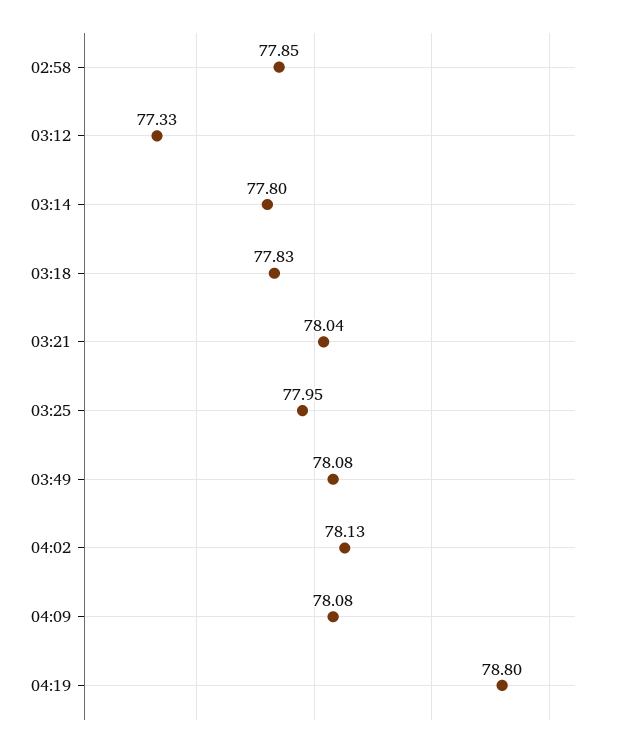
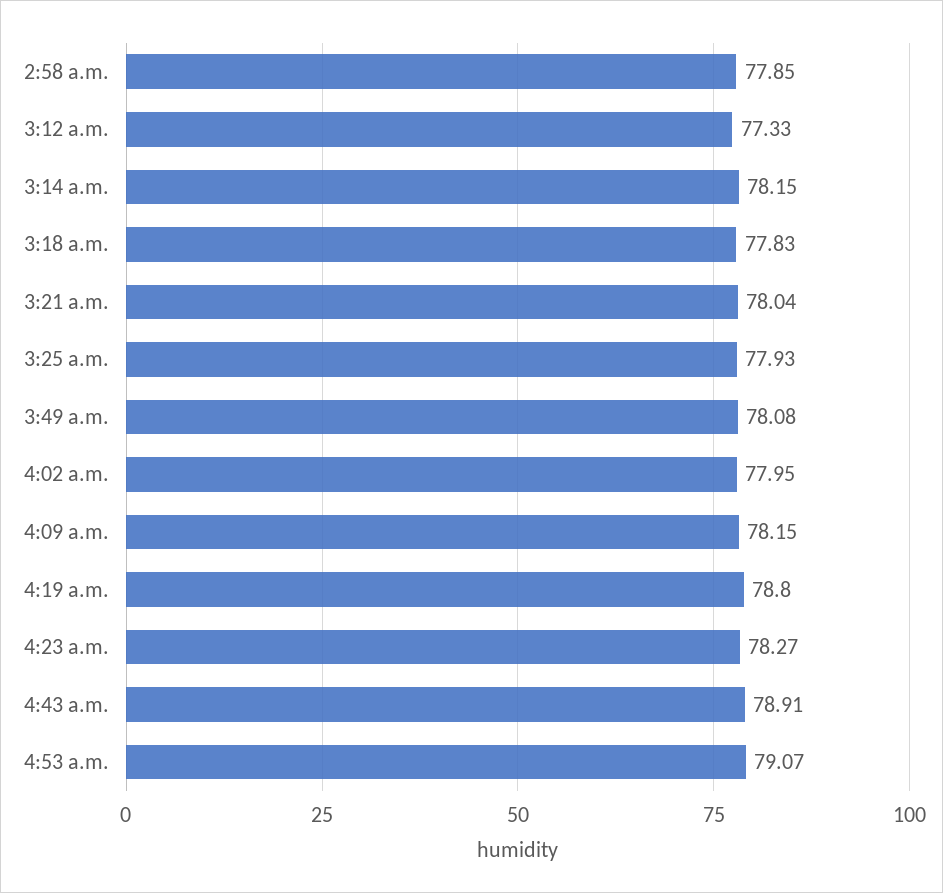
03:14: 77.8 -> 78.15
03:25: 77.95 -> 77.93
04:02: 78.13 -> 77.95
04:09: 78.08 -> 78.15
4:23 a.m.: none -> 78.27
4:43 a.m.: none -> 78.91
4:53 a.m.: none -> 79.07

